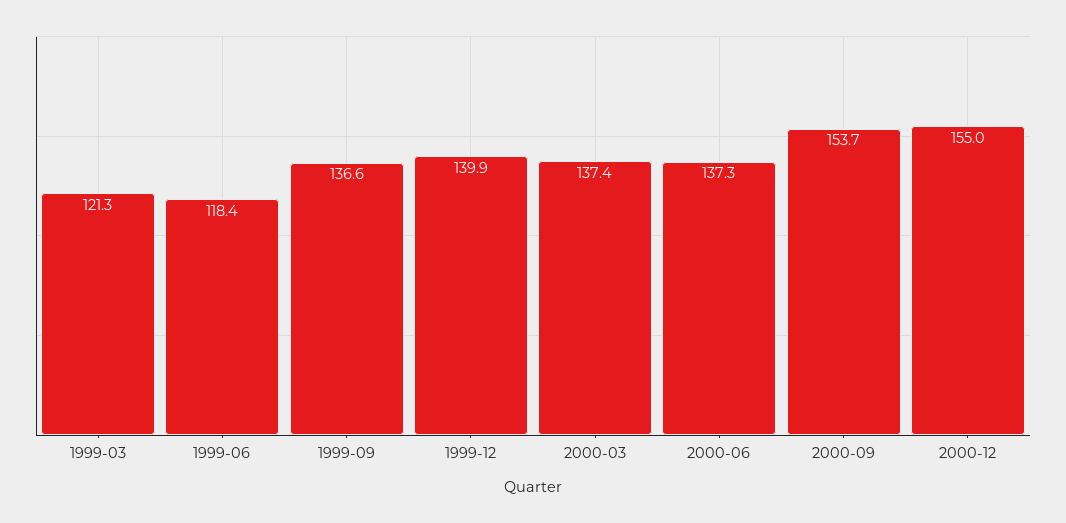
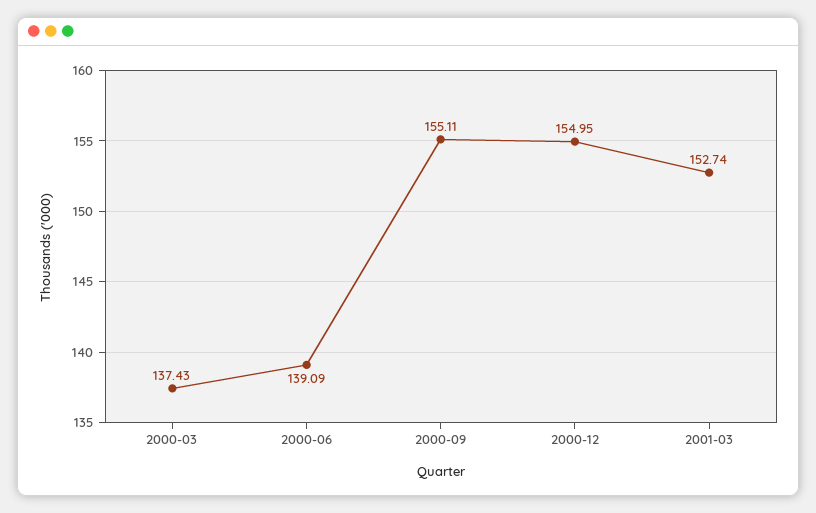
1999-03: 121.3 -> none
1999-06: 118.4 -> none
1999-09: 136.6 -> none
1999-12: 139.9 -> none
2000-06: 137.3 -> 139.09
2000-09: 153.7 -> 155.11
2001-03: none -> 152.74

